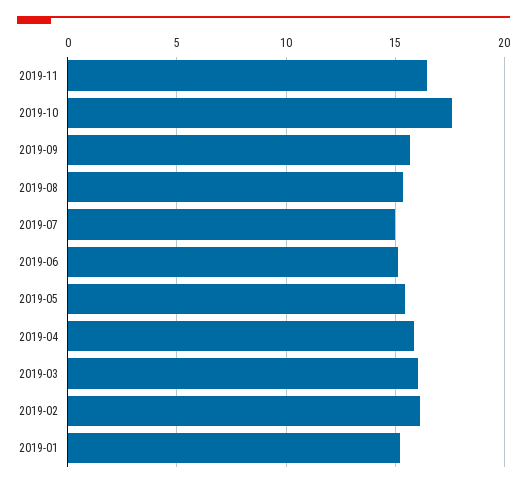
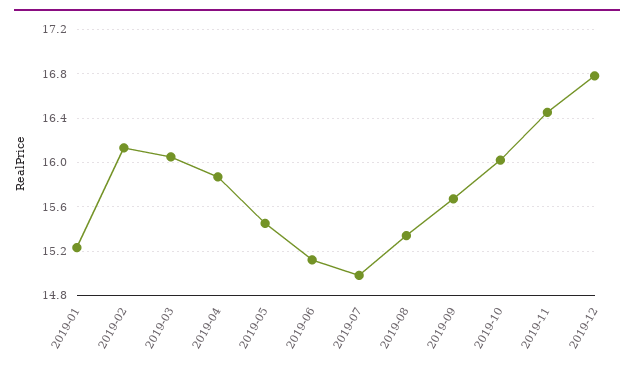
2019-10: 17.5 -> 16
2019-12: none -> 16.8

